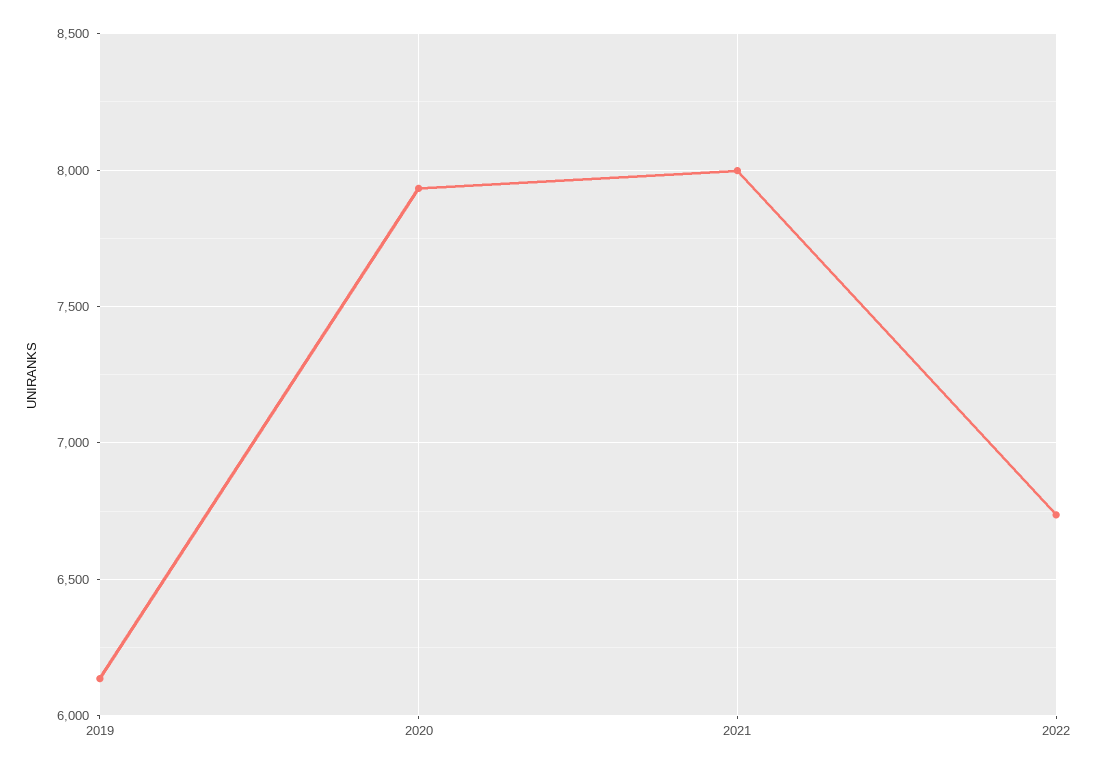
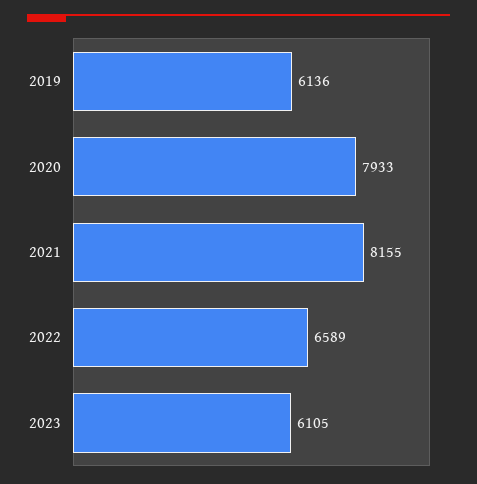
2021: 8000 -> 8155
2022: 6750 -> 6589
2023: none -> 6105

